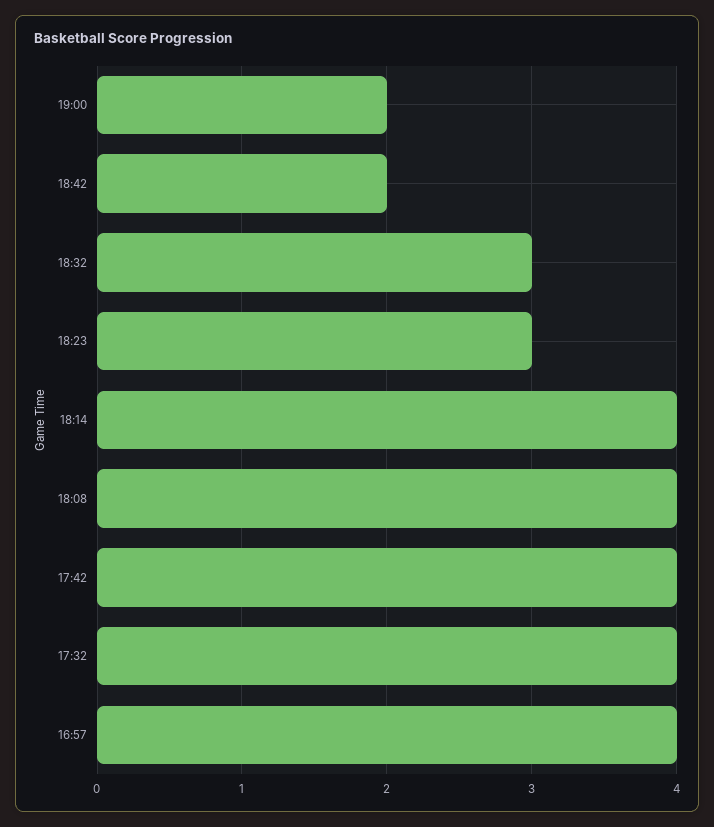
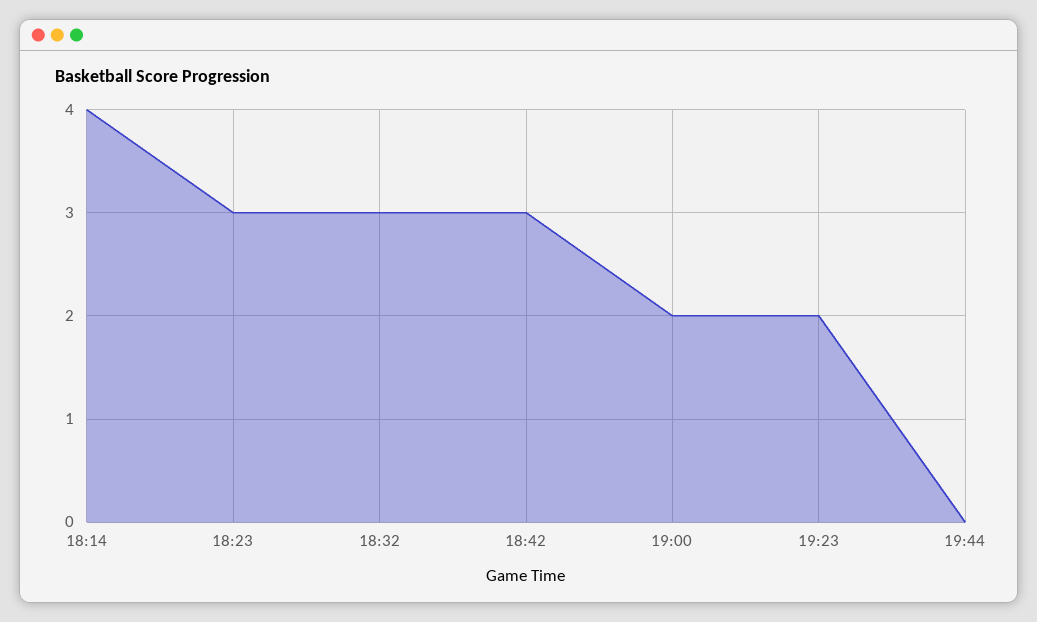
18:42: 2 -> 3
18:08: 4 -> none
17:42: 4 -> none
17:32: 4 -> none
16:57: 4 -> none
19:23: none -> 2
19:44: none -> 0

